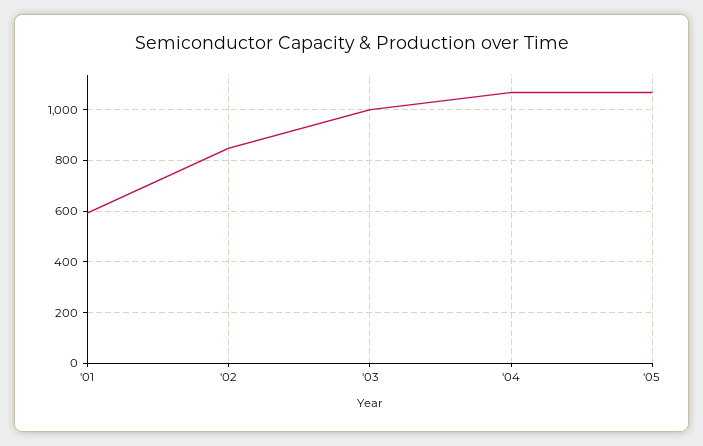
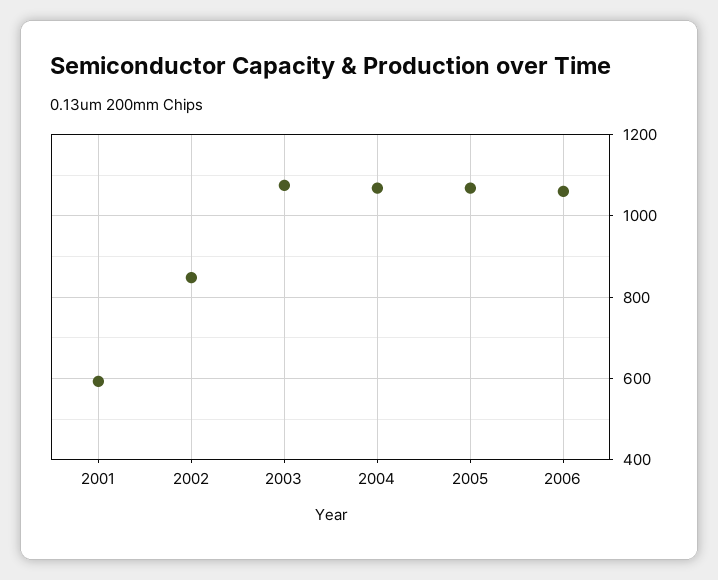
'03: 1000 -> 1080
2006: none -> 1060

